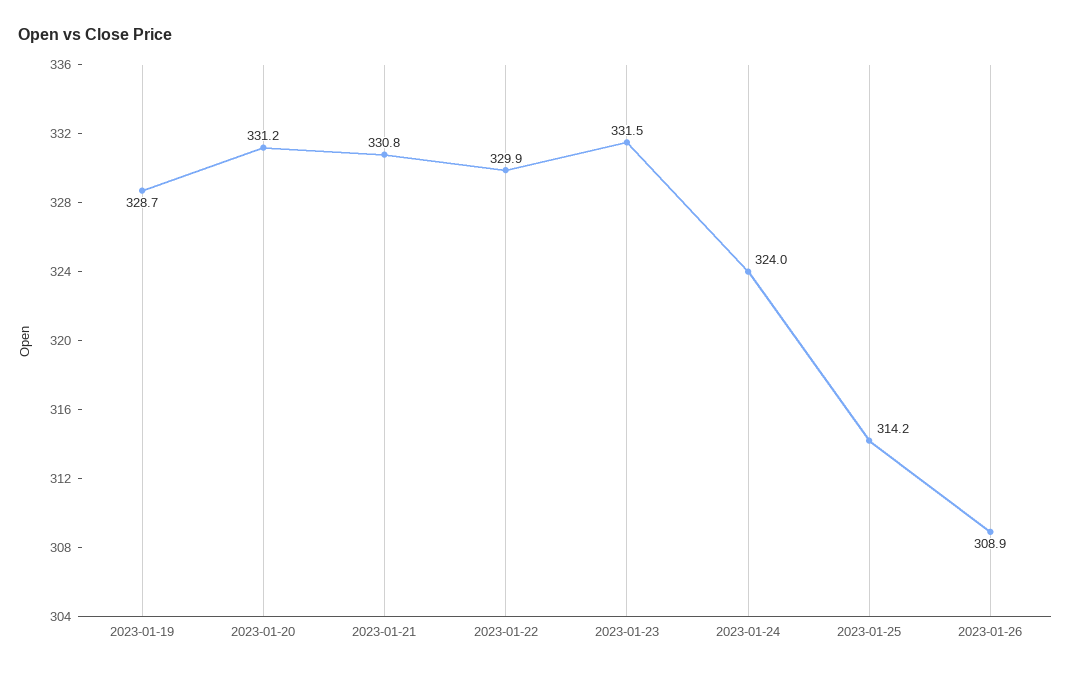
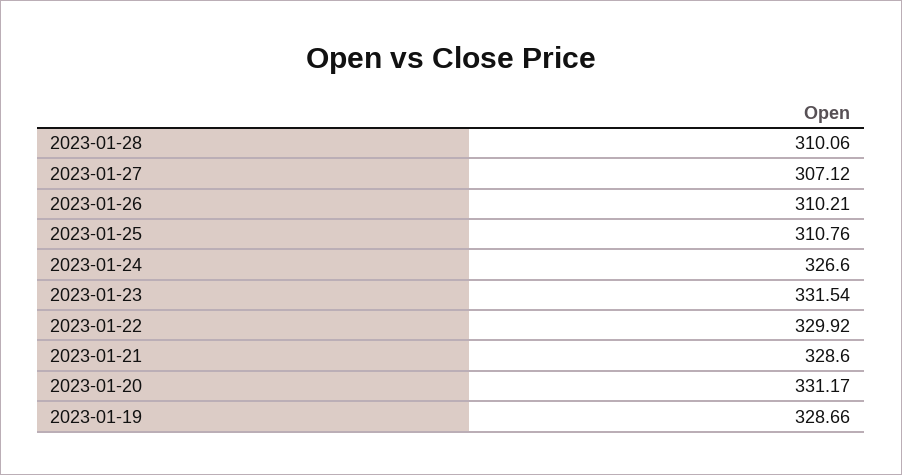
2023-01-21: 330.8 -> 328.6
2023-01-24: 324 -> 326.6
2023-01-25: 314.2 -> 310.76
2023-01-26: 308.9 -> 310.21
2023-01-28: none -> 310.06
2023-01-27: none -> 307.12

